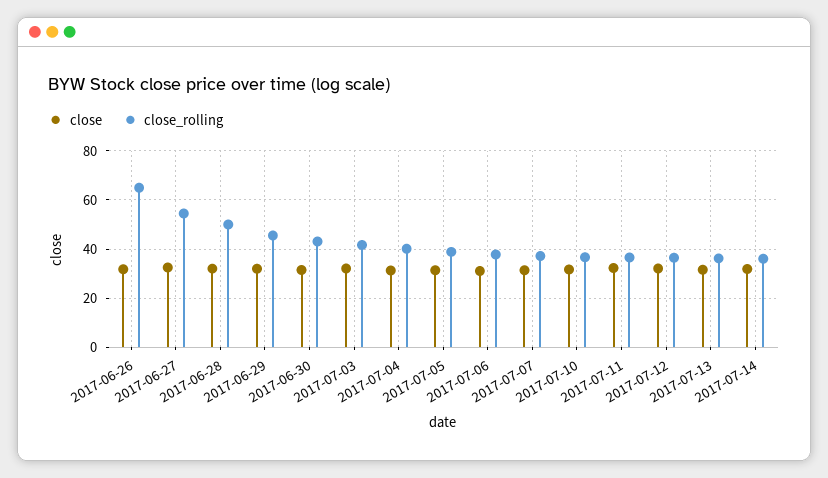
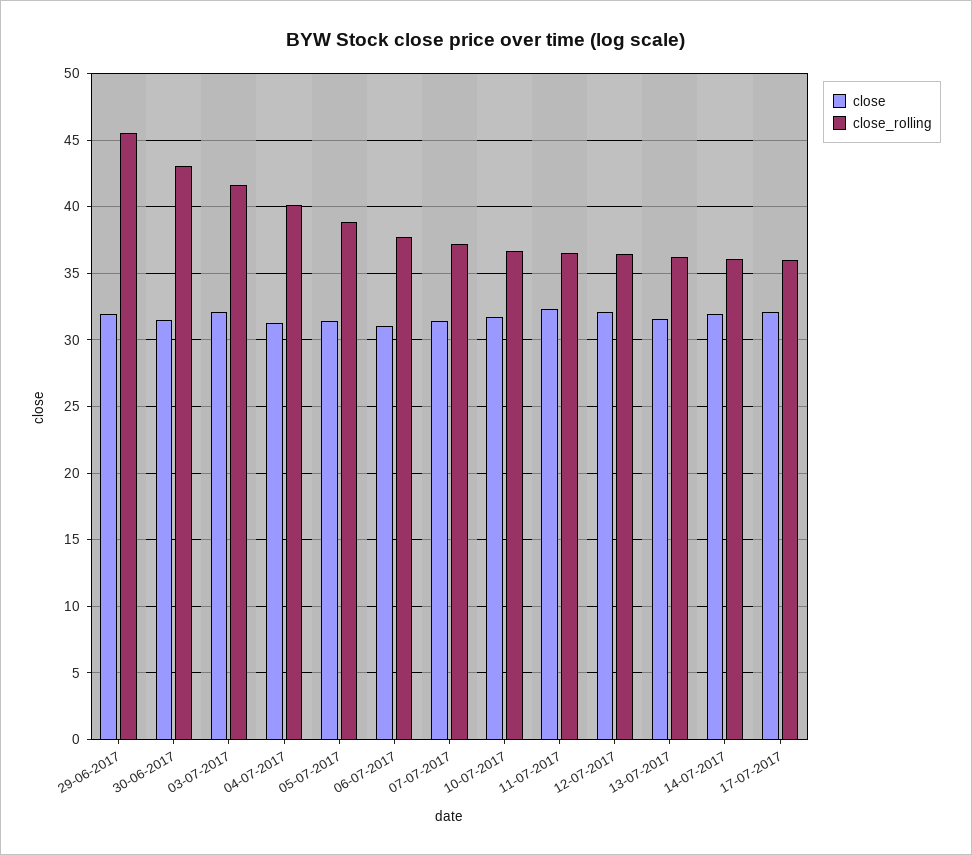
close, 2017-06-26: 32.5 -> none
close_rolling, 2017-06-26: 65 -> none
close, 2017-06-27: 32.5 -> none
close_rolling, 2017-06-27: 55 -> none
close, 2017-06-28: 32.5 -> none
close_rolling, 2017-06-28: 50 -> none
close, 17-07-2017: none -> 32
close_rolling, 17-07-2017: none -> 36

